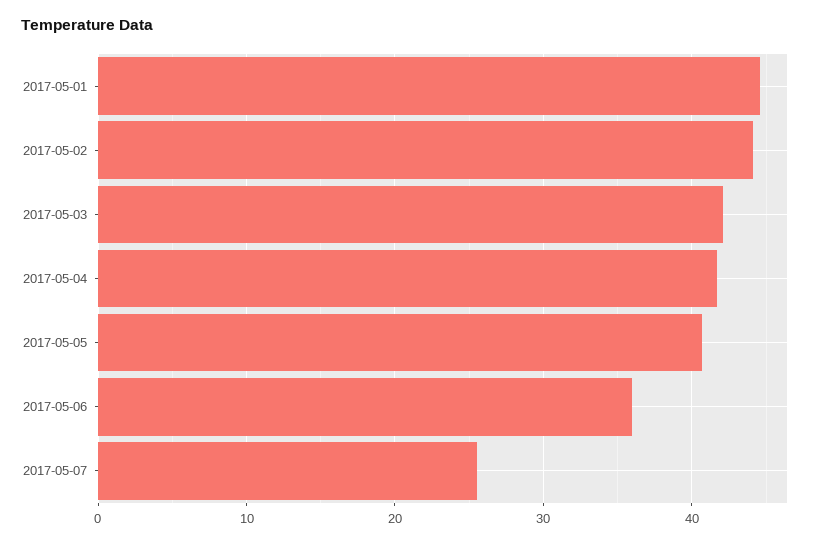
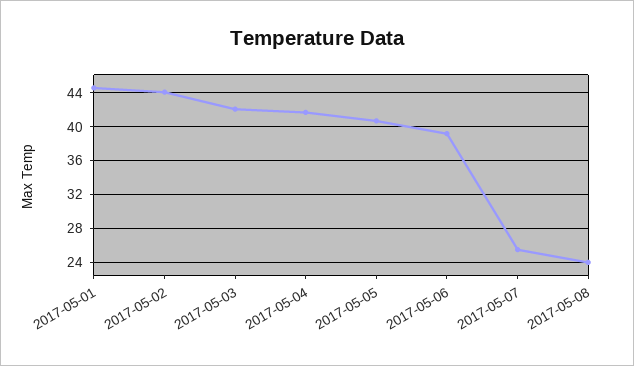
2017-05-06: 36 -> 39
2017-05-08: none -> 24

